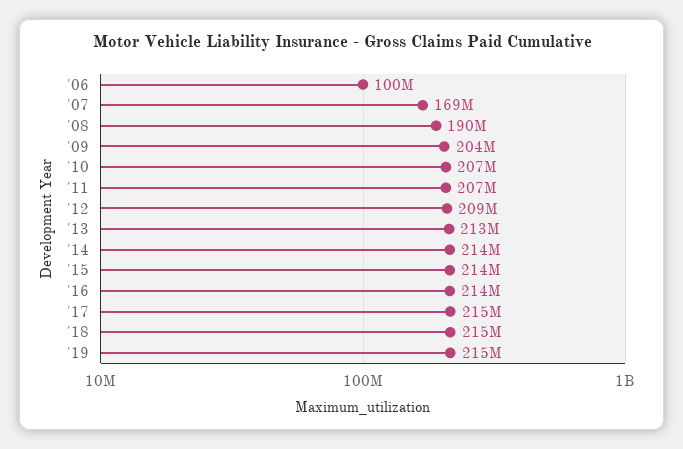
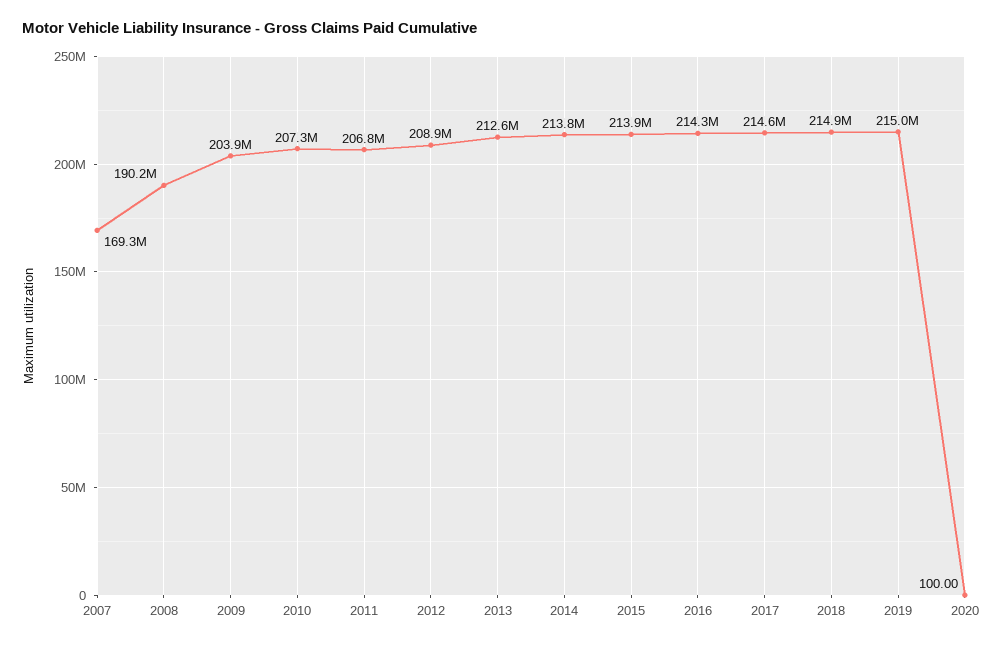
'06: 100000000 -> none
2020: none -> 100

